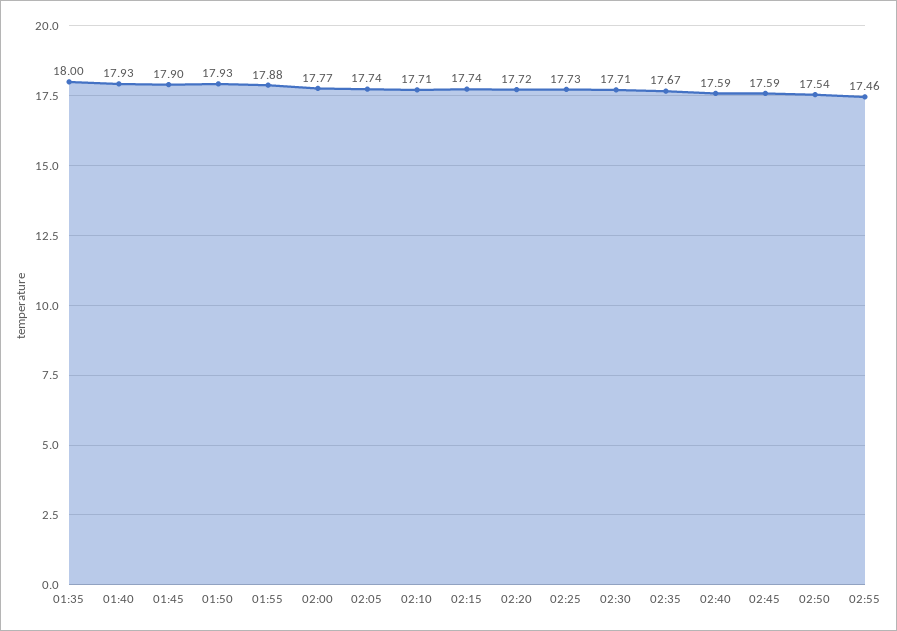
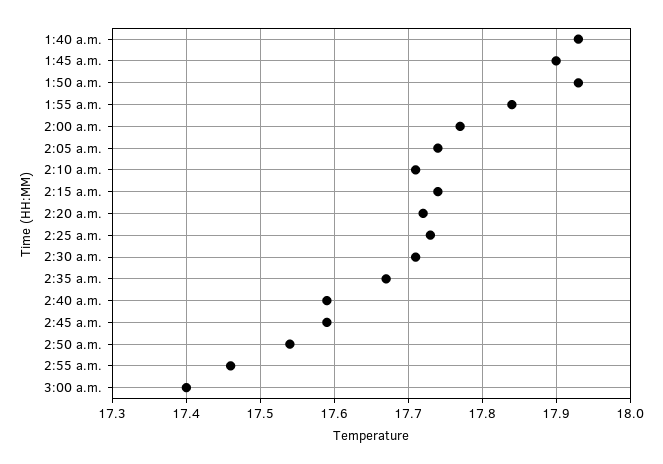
01:35: 18 -> none
01:55: 17.88 -> 17.84
3:00 a.m.: none -> 17.4

